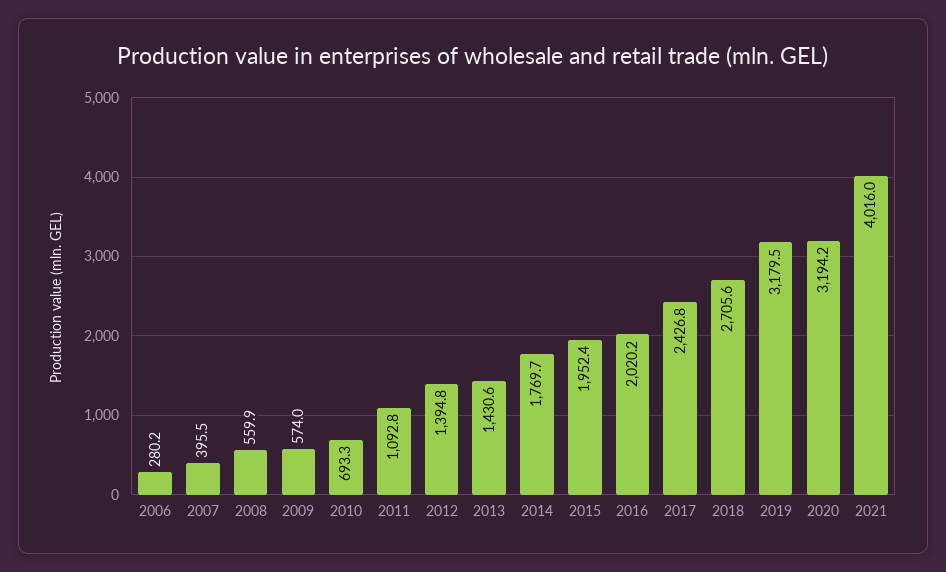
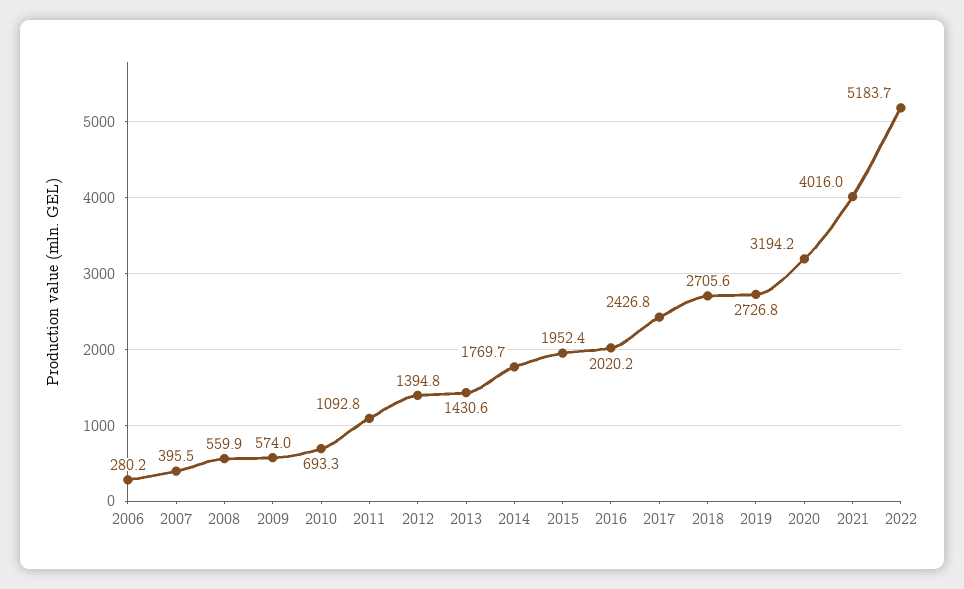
2019: 3179.5 -> 2726.8
2022: none -> 5183.7

